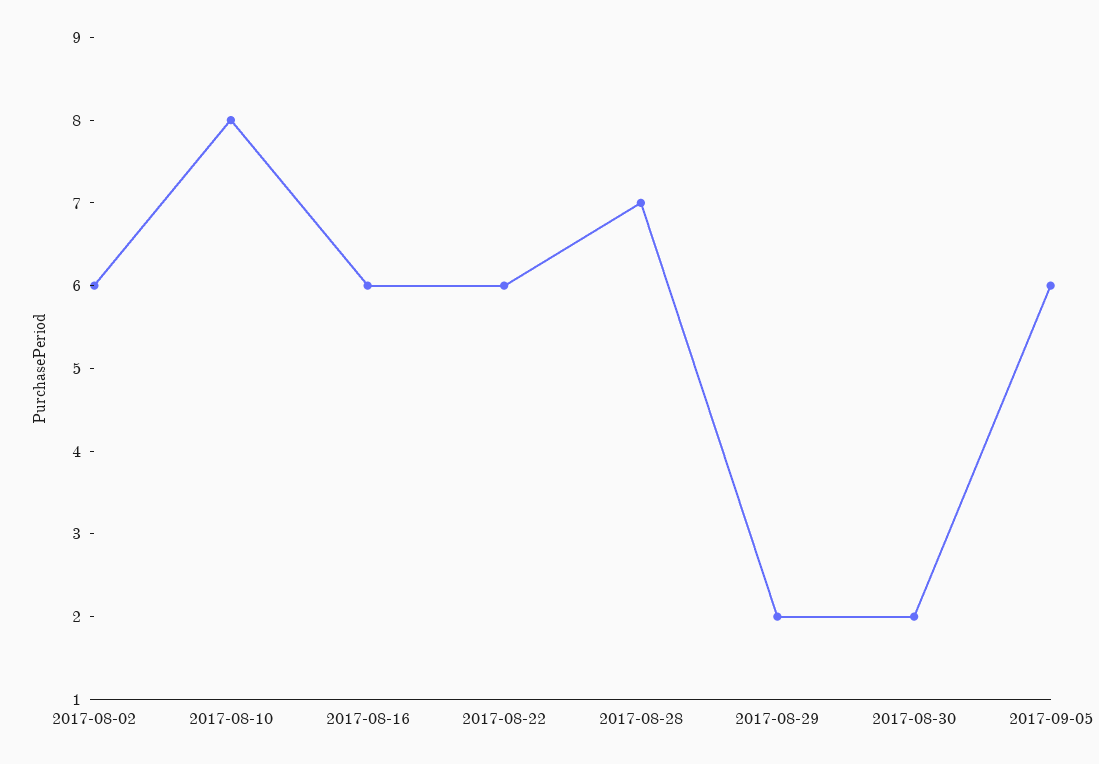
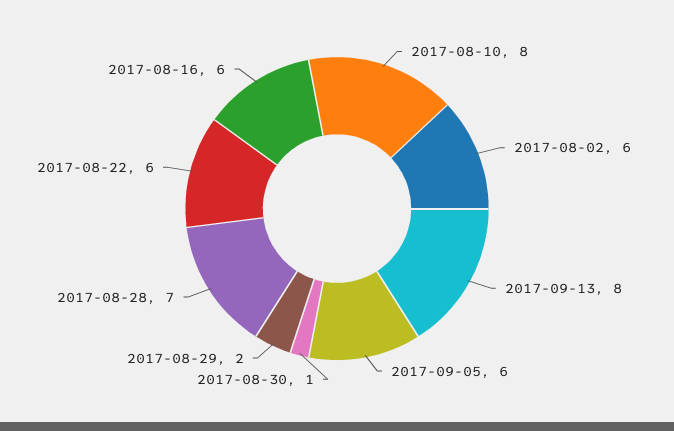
2017-08-30: 2 -> 1
2017-09-13: none -> 8

